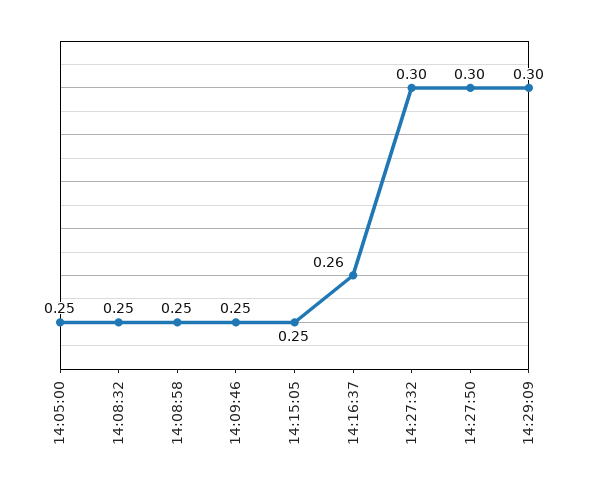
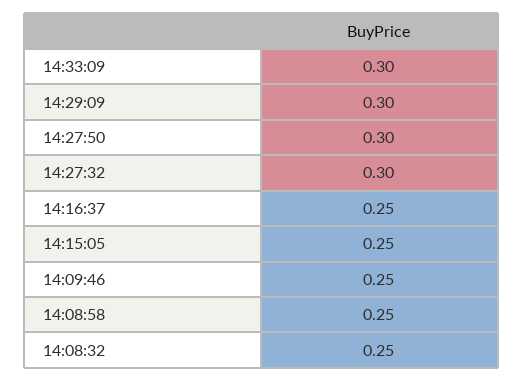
14:05:00: 0.25 -> none
14:16:37: 0.26 -> 0.25
14:33:09: none -> 0.3

